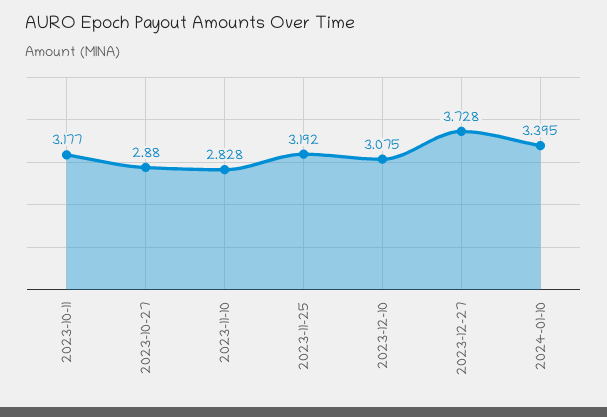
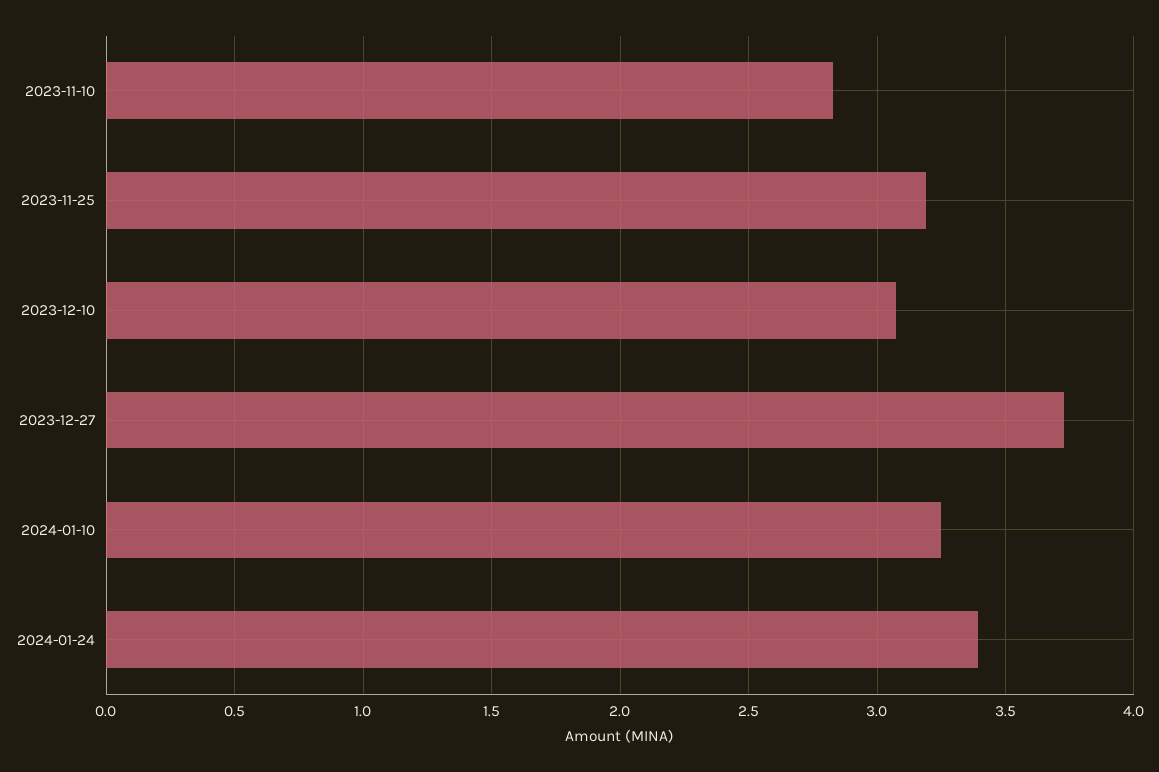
2023-10-11: 3.177 -> none
2023-10-27: 2.88 -> none
2024-01-10: 3.395 -> 3.25
2024-01-24: none -> 3.4

